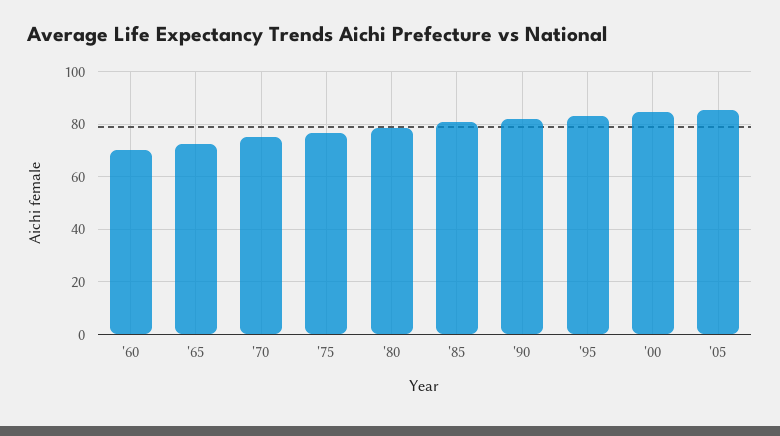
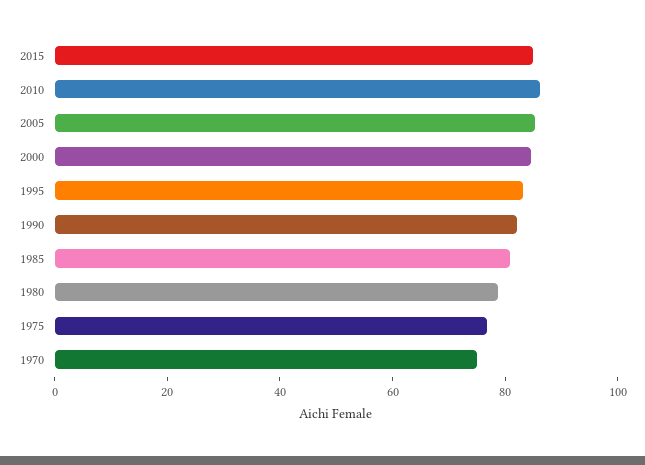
'60: 70 -> none
'65: 72.5 -> none
2015: none -> 85
2010: none -> 85

